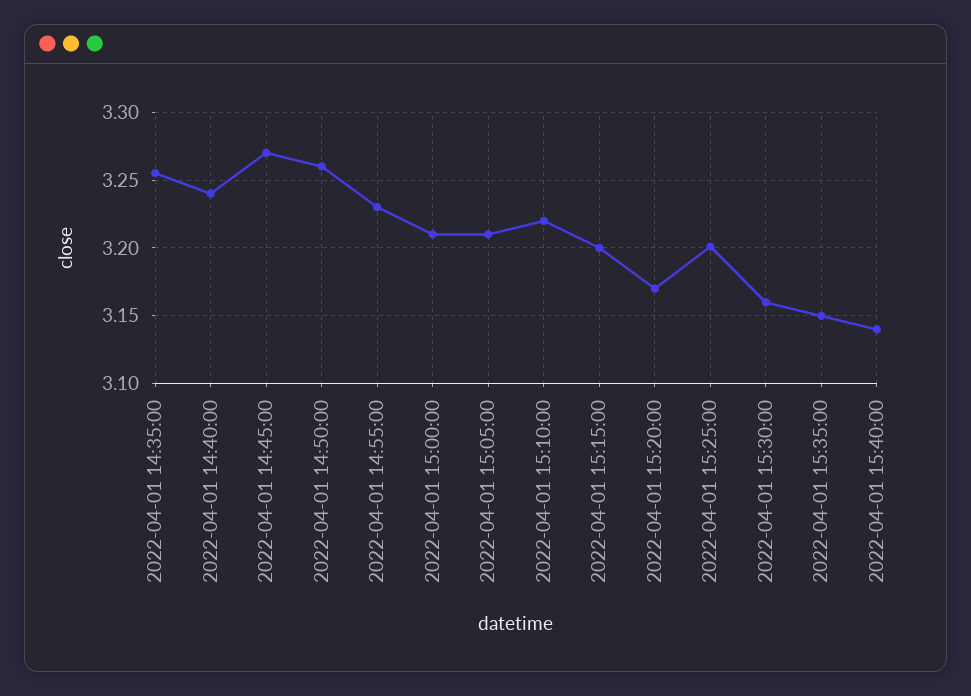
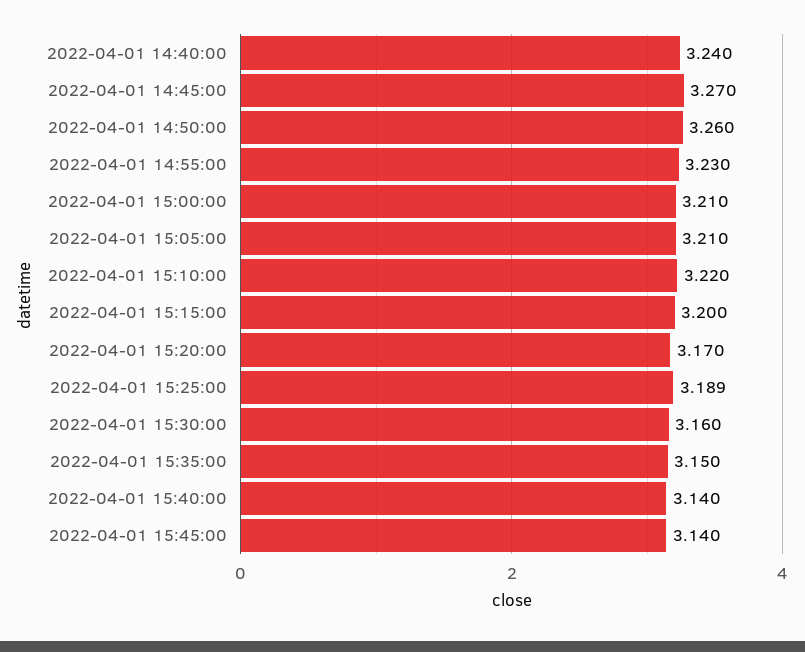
2022-04-01 14:35:00: 3.255 -> none
2022-04-01 15:25:00: 3.2 -> 3.189
2022-04-01 15:45:00: none -> 3.14

